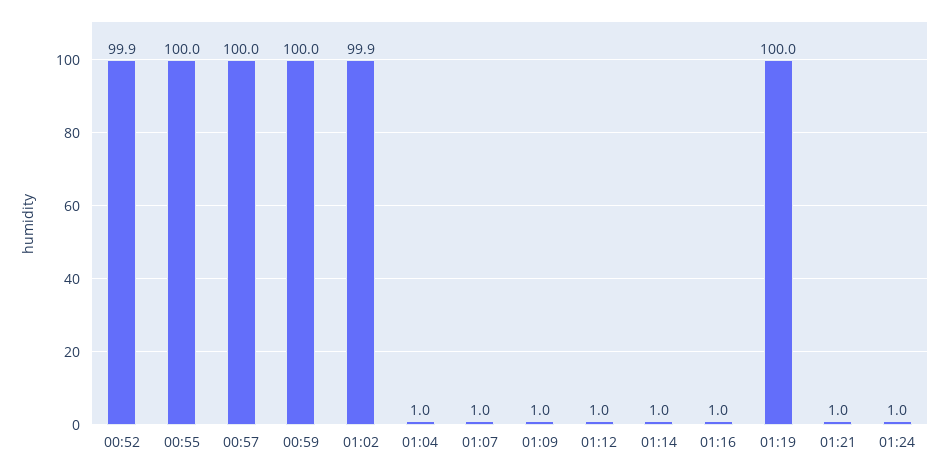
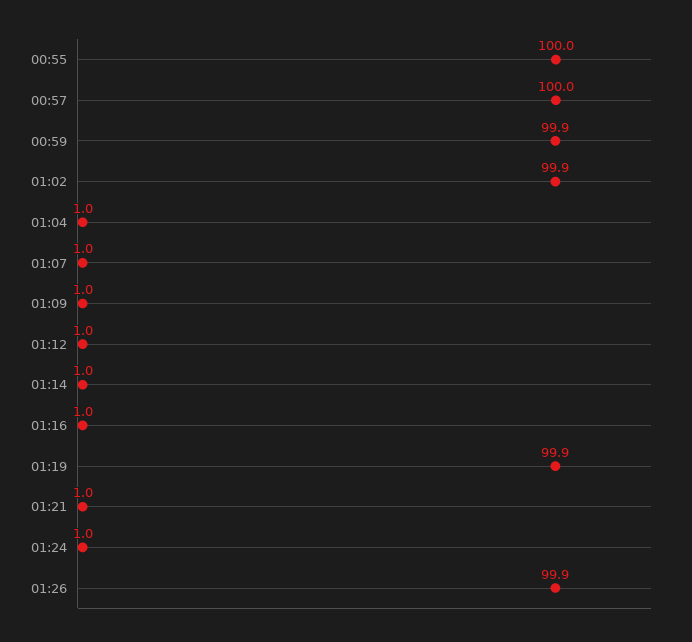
00:52: 99.9 -> none
00:59: 100 -> 99.9
01:19: 100 -> 99.9
01:26: none -> 99.9

